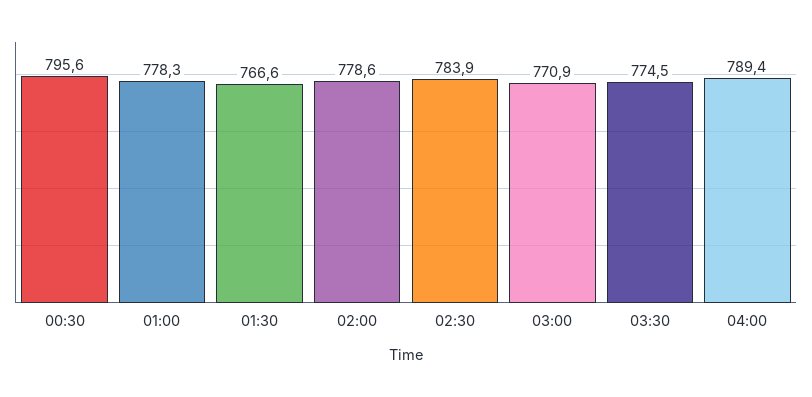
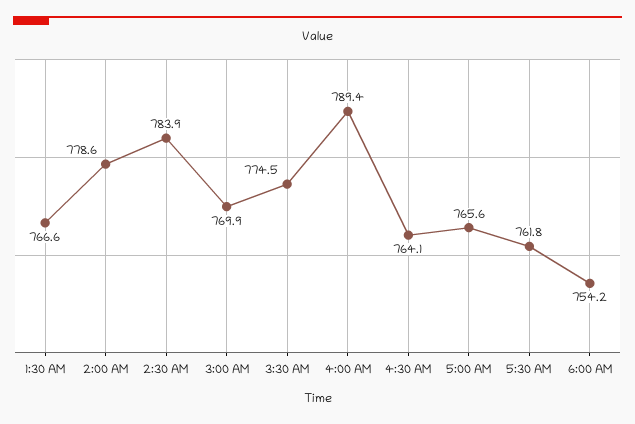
00:30: 795.6 -> none
01:00: 778.3 -> none
03:00: 770.9 -> 769.9
4:30 AM: none -> 764.1
5:00 AM: none -> 765.6
5:30 AM: none -> 761.8
6:00 AM: none -> 754.2

